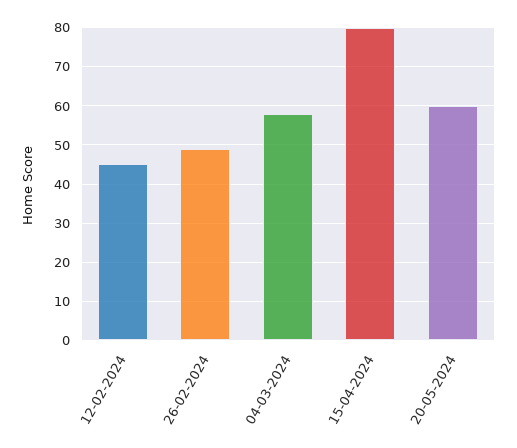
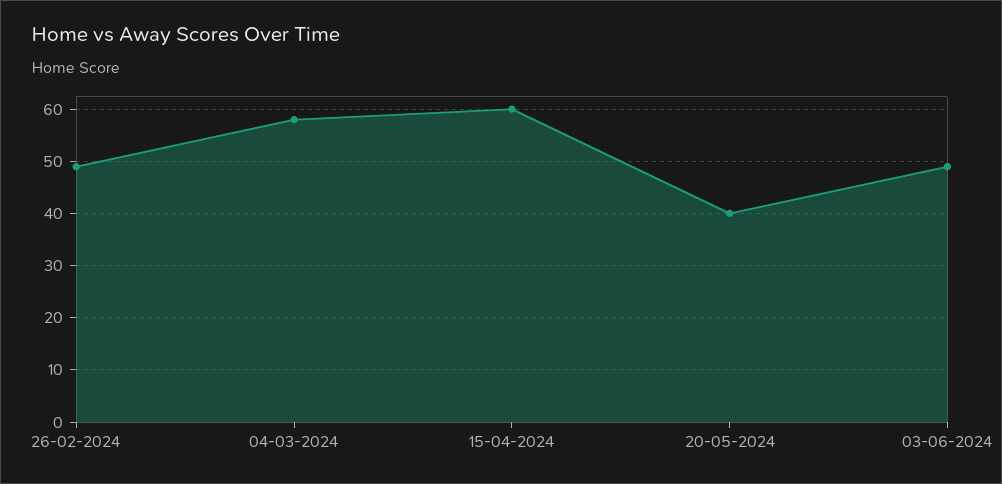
12-02-2024: 45 -> none
15-04-2024: 80 -> 60
20-05-2024: 60 -> 40
03-06-2024: none -> 50

